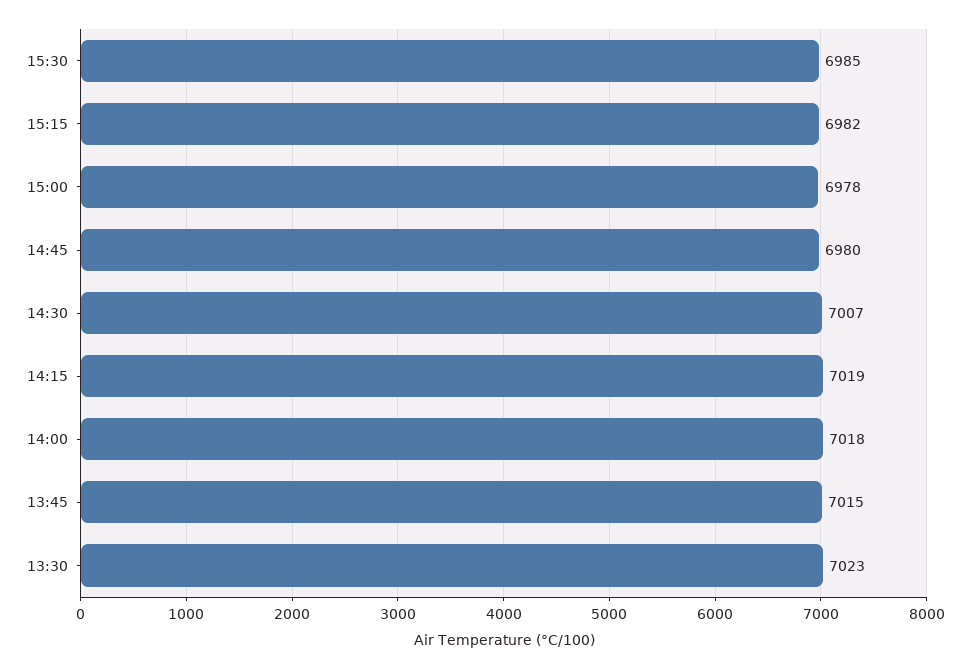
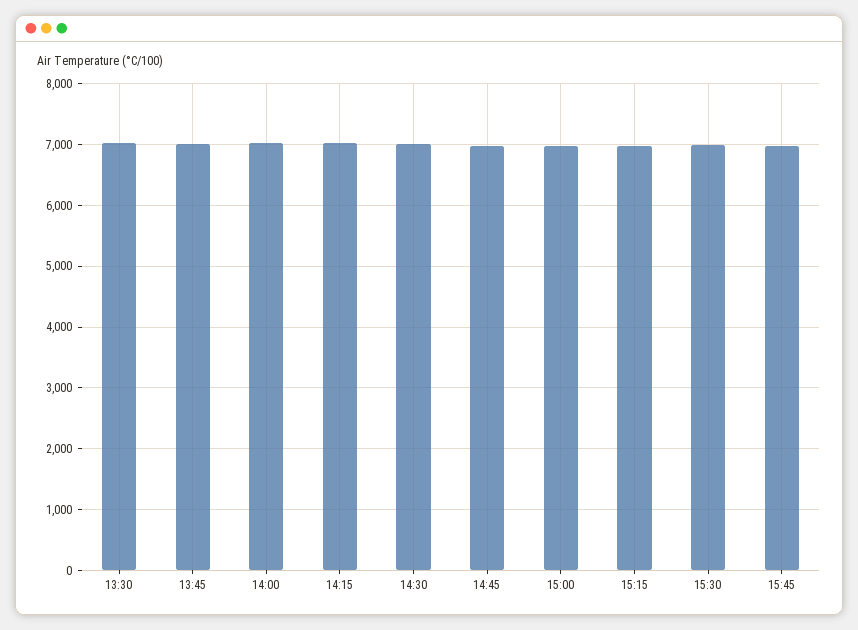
15:45: none -> 7000

